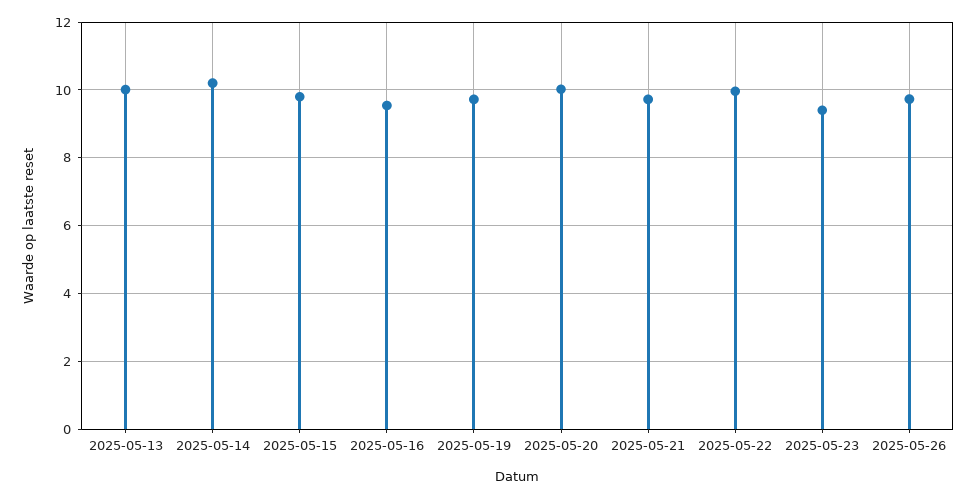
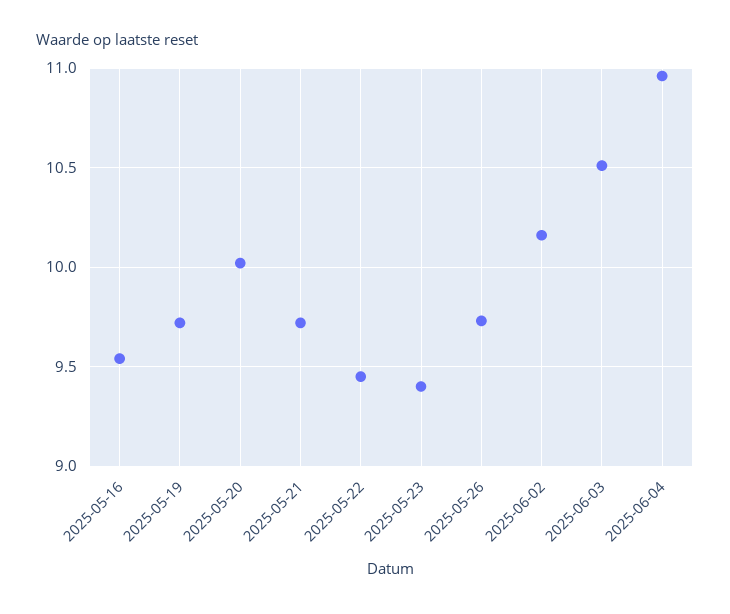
2025-05-13: 10 -> none
2025-05-14: 10.2 -> none
2025-05-15: 9.8 -> none
2025-05-22: 10 -> 9.45
2025-06-02: none -> 10.15
2025-06-03: none -> 10.5
2025-06-04: none -> 10.95

